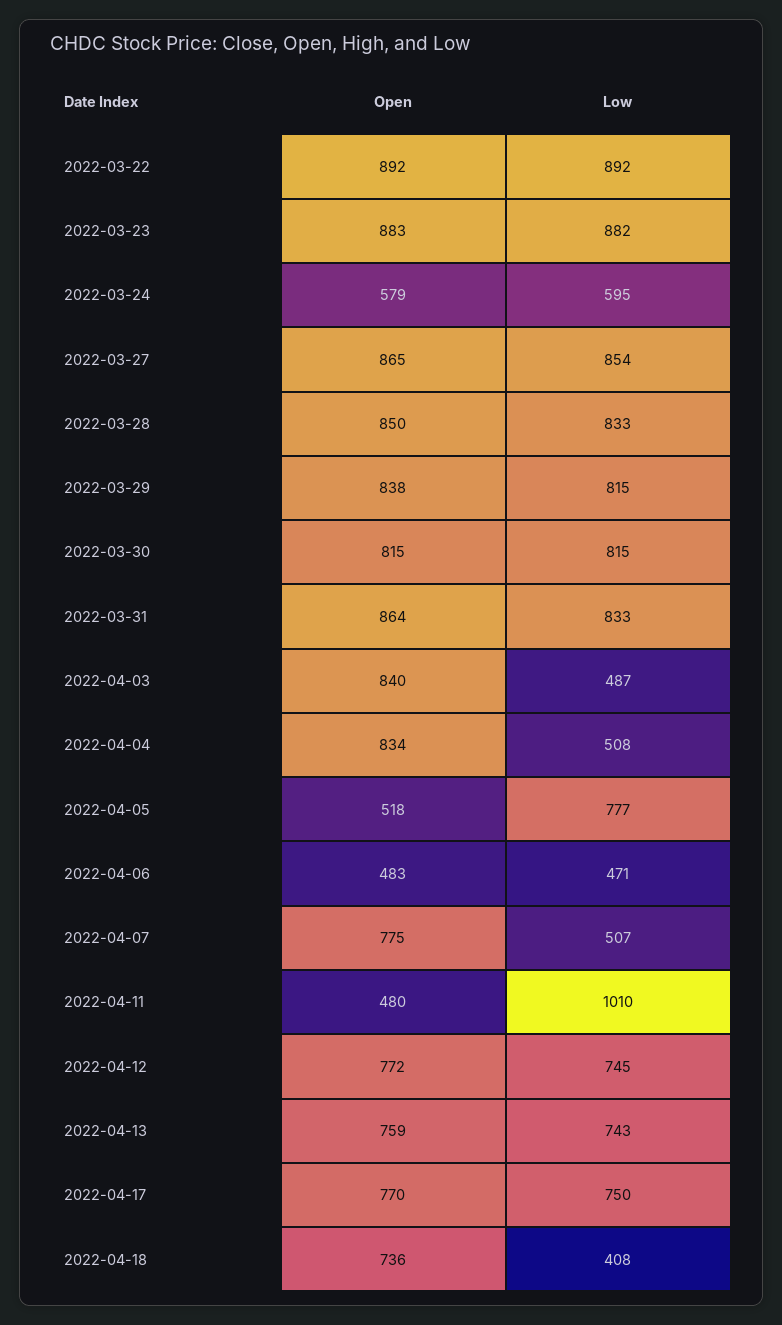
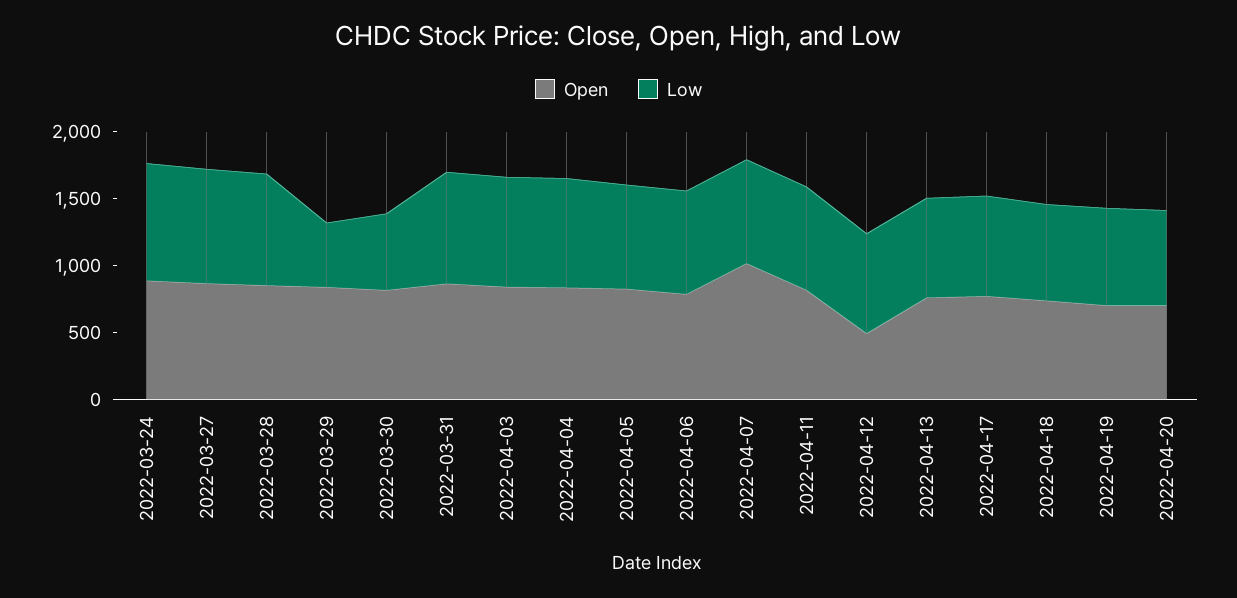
Open, 2022-03-22: 892 -> none
Low, 2022-03-22: 892 -> none
Open, 2022-03-23: 883 -> none
Low, 2022-03-23: 882 -> none
Open, 2022-03-24: 579 -> 900
Low, 2022-03-24: 595 -> 900
Low, 2022-03-29: 815 -> 500
Low, 2022-03-30: 815 -> 600
Low, 2022-04-03: 487 -> 800
Low, 2022-04-04: 508 -> 800
Open, 2022-04-05: 518 -> 800
Open, 2022-04-06: 483 -> 800
Low, 2022-04-06: 471 -> 800
Open, 2022-04-07: 775 -> 1000
Low, 2022-04-07: 507 -> 800
Open, 2022-04-11: 480 -> 800
Low, 2022-04-11: 1010 -> 800
Open, 2022-04-12: 772 -> 500
Low, 2022-04-18: 408 -> 700
Open, 2022-04-19: none -> 700
Low, 2022-04-19: none -> 700
Open, 2022-04-20: none -> 700
Low, 2022-04-20: none -> 700

